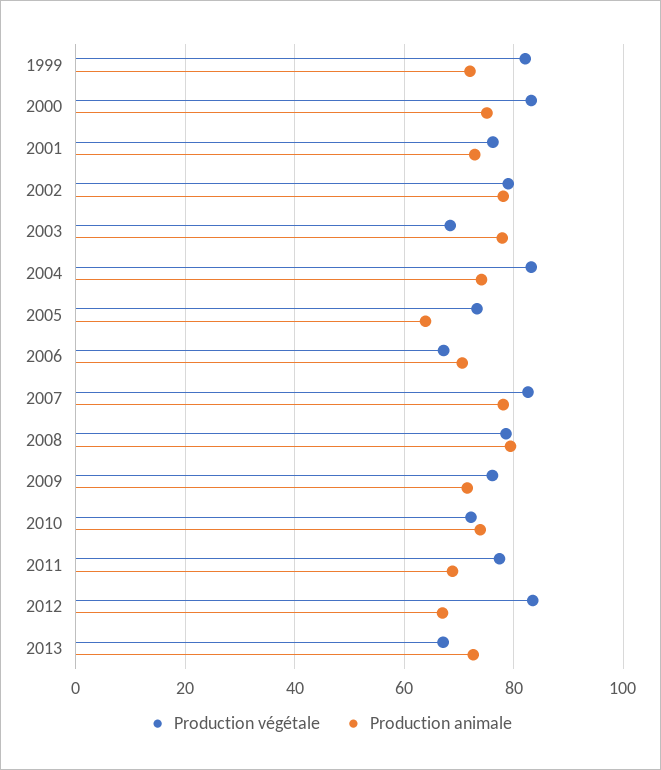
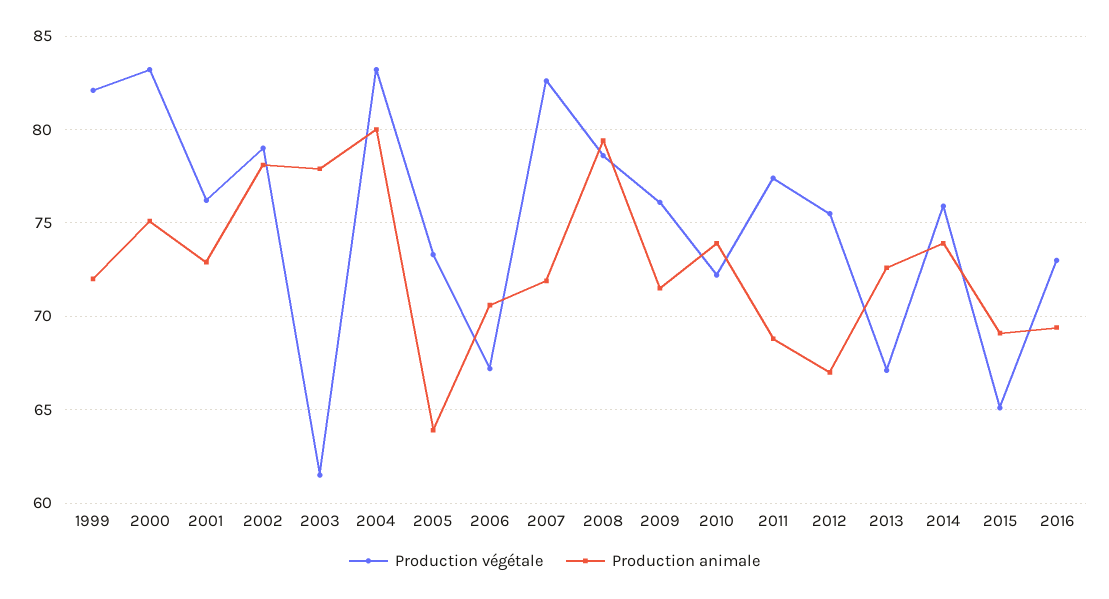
Production végétale, 2003: 68 -> 61.5
Production animale, 2004: 74 -> 80
Production animale, 2007: 78 -> 72
Production végétale, 2012: 84 -> 75.5
Production végétale, 2014: none -> 76
Production animale, 2014: none -> 74
Production végétale, 2015: none -> 65
Production animale, 2015: none -> 69
Production végétale, 2016: none -> 73
Production animale, 2016: none -> 69.5

